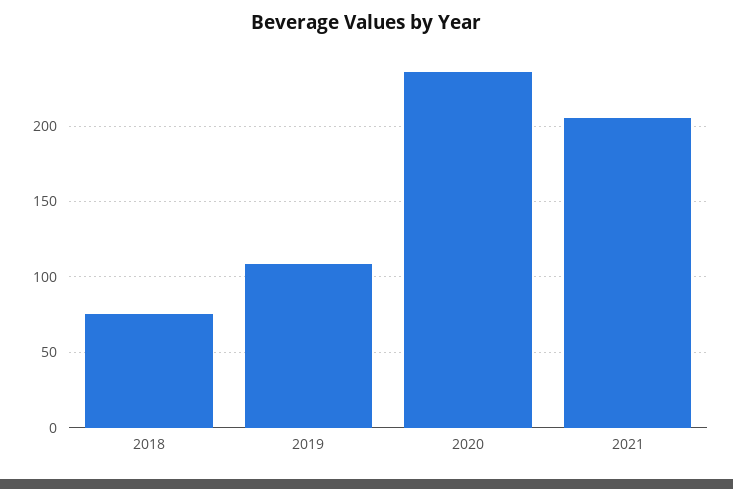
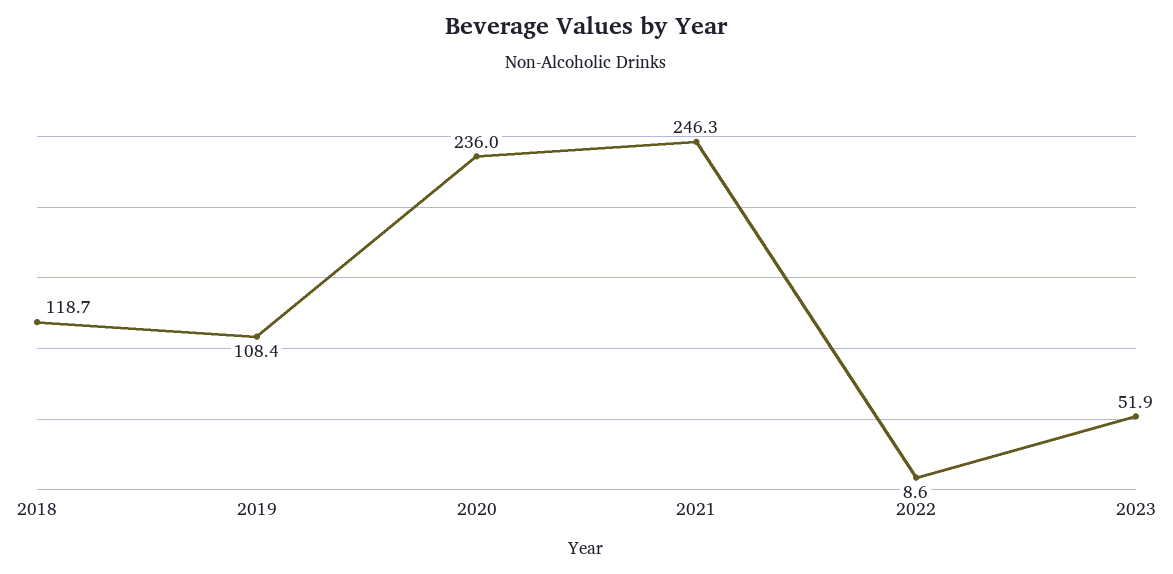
2018: 75 -> 118.7
2021: 205 -> 246.3
2022: none -> 8.6
2023: none -> 51.9

